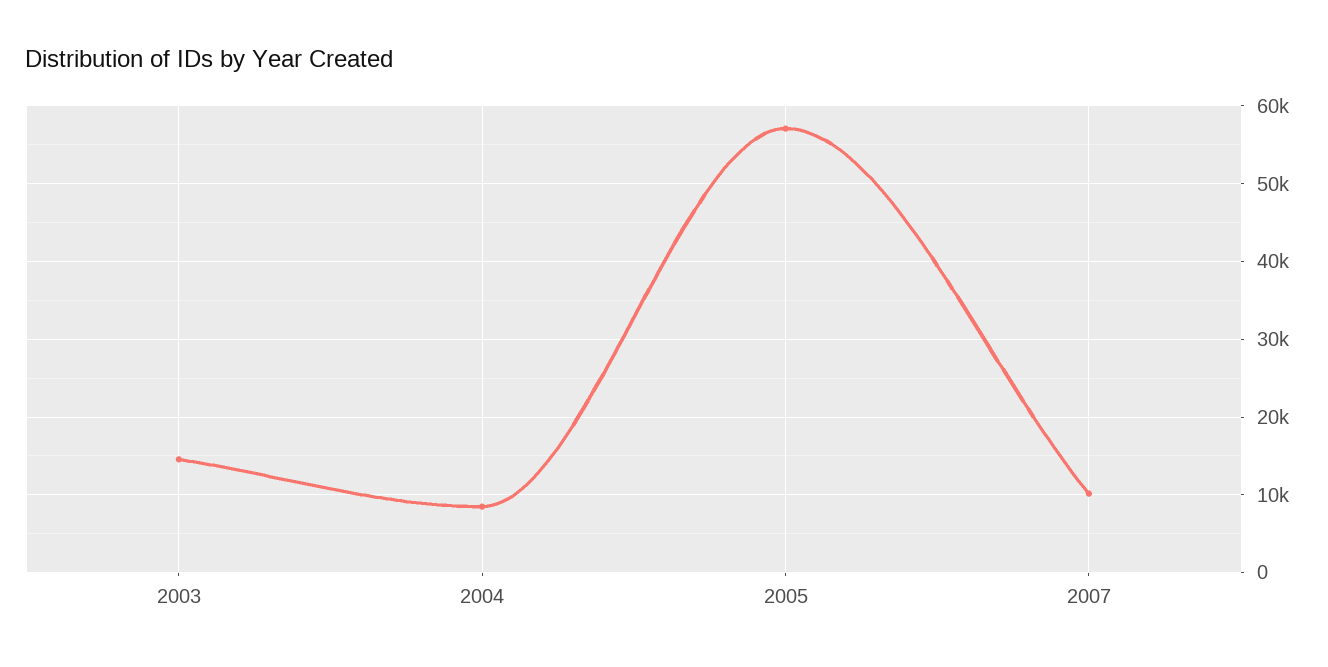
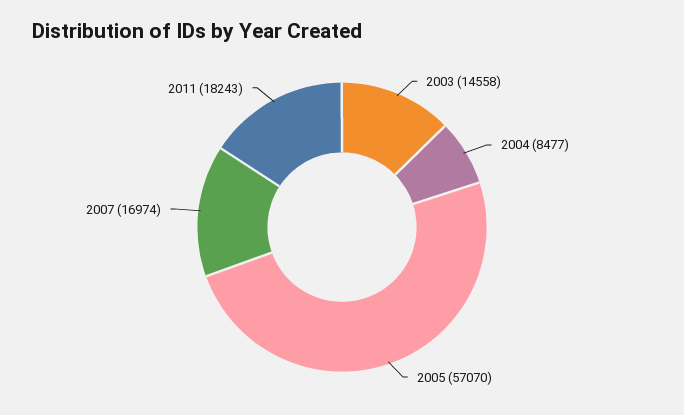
2007: 10000 -> 16974
2011: none -> 18243

